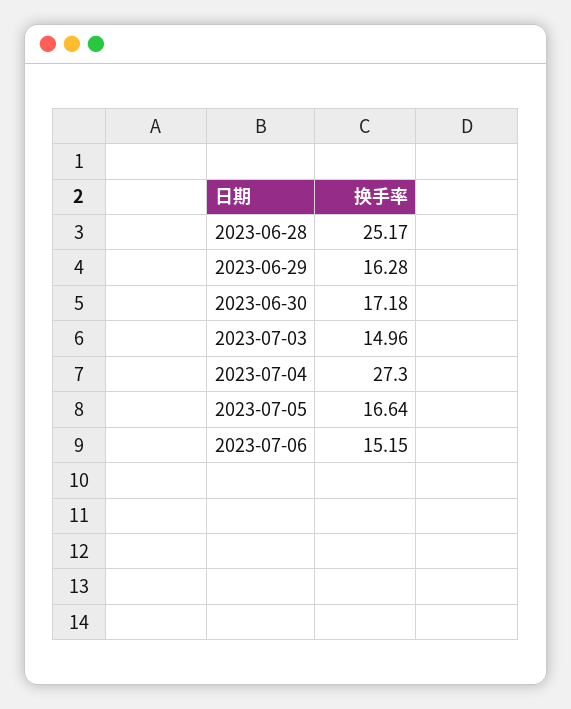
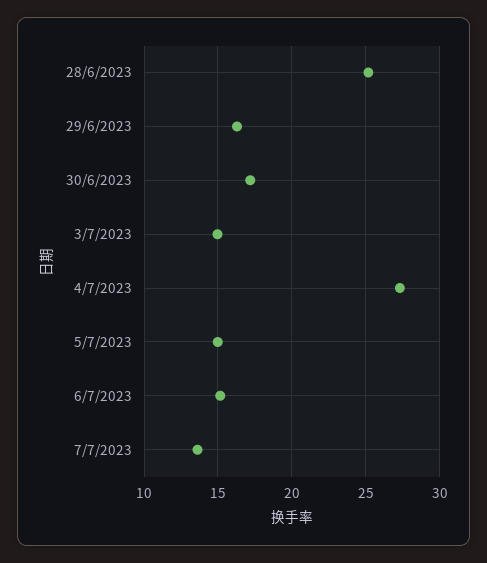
2023-07-05: 16.64 -> 15
7/7/2023: none -> 13.5

